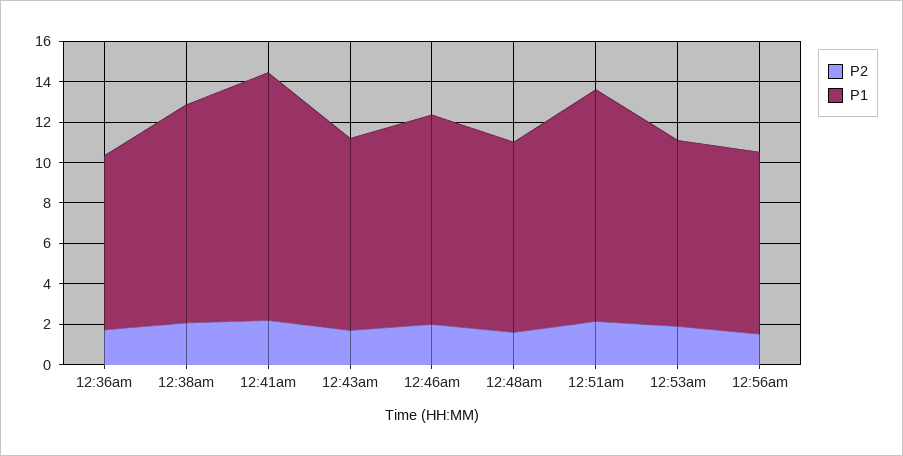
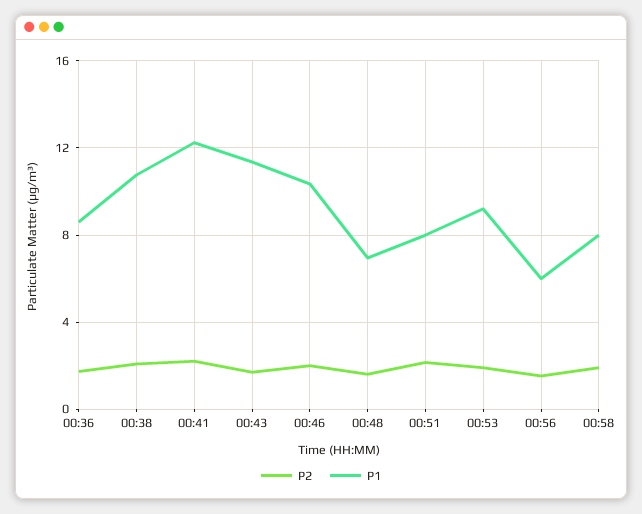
P1, 12:43am: 9.5 -> 11.5
P1, 12:48am: 9.5 -> 7
P1, 12:51am: 11.5 -> 8
P1, 12:56am: 9 -> 6
P2, 00:58: none -> 2
P1, 00:58: none -> 8

